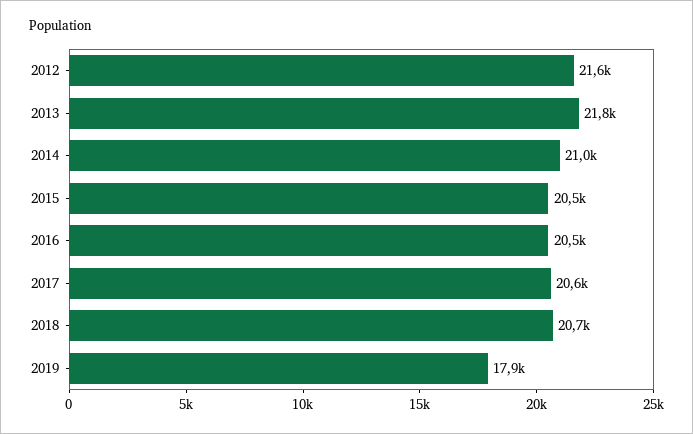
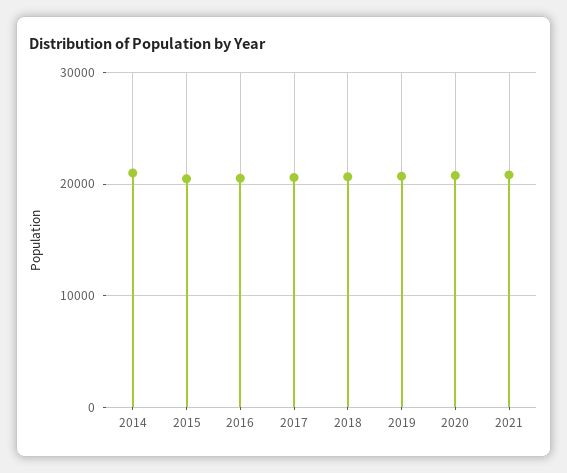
2012: 21600 -> none
2013: 21800 -> none
2019: 17900 -> 21000
2020: none -> 21000
2021: none -> 21000

